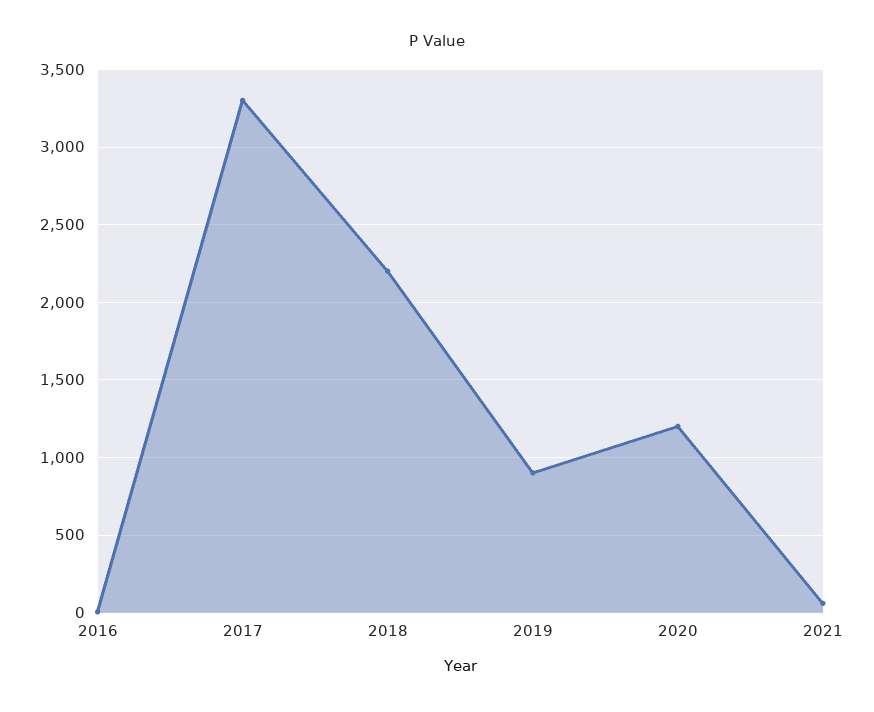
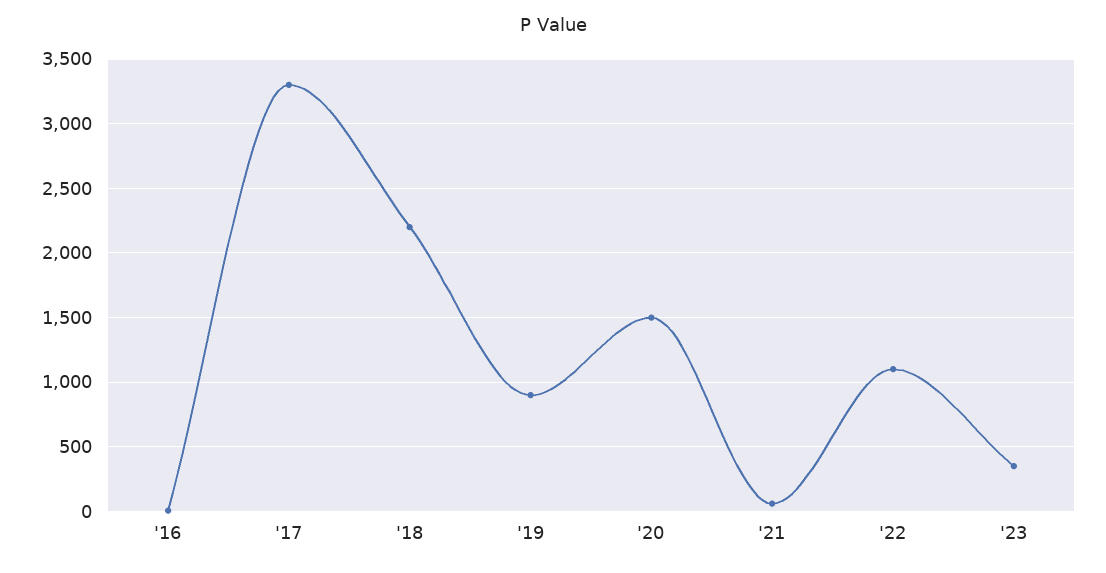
2020: 1200 -> 1500
'22: none -> 1100
'23: none -> 350

